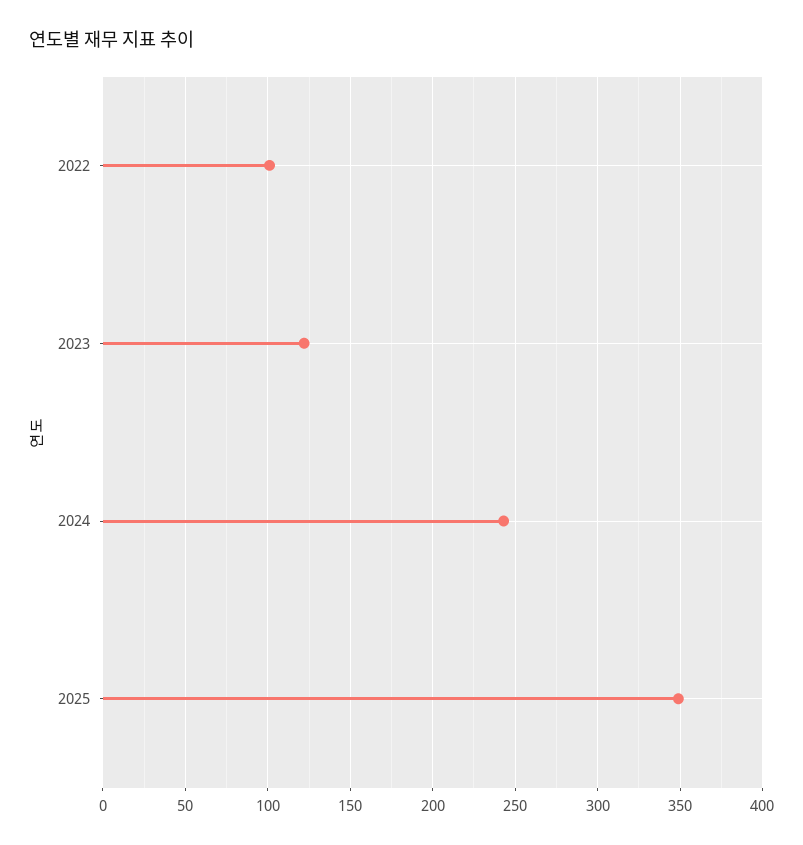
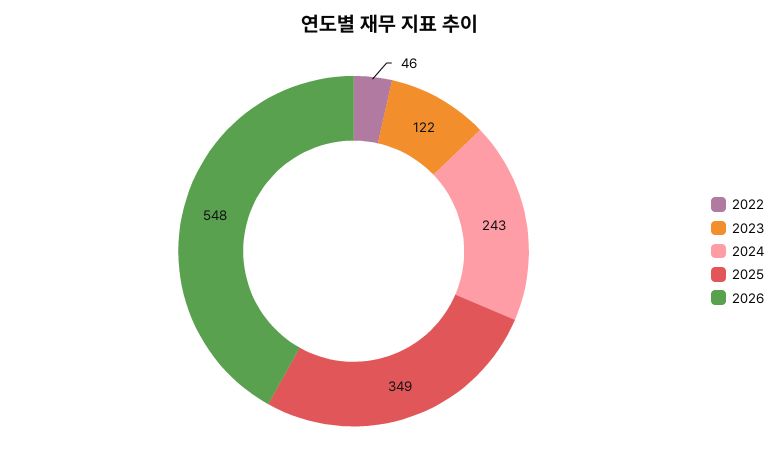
2022: 100 -> 46
2026: none -> 548

